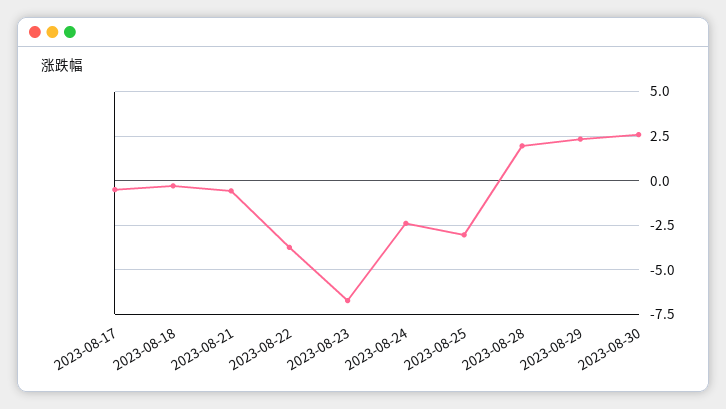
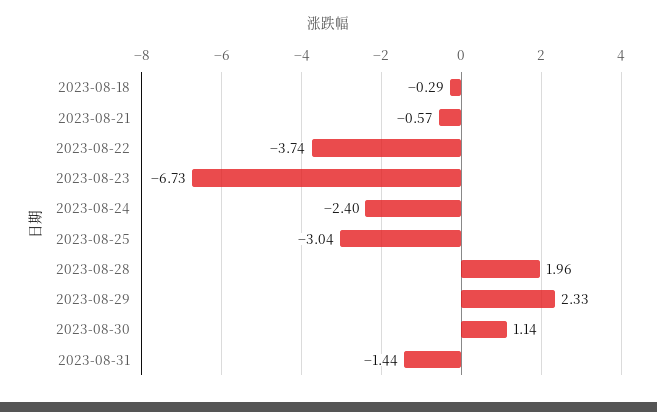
2023-08-17: -0.5 -> none
2023-08-30: 2.5 -> 1.14
2023-08-31: none -> -1.44

